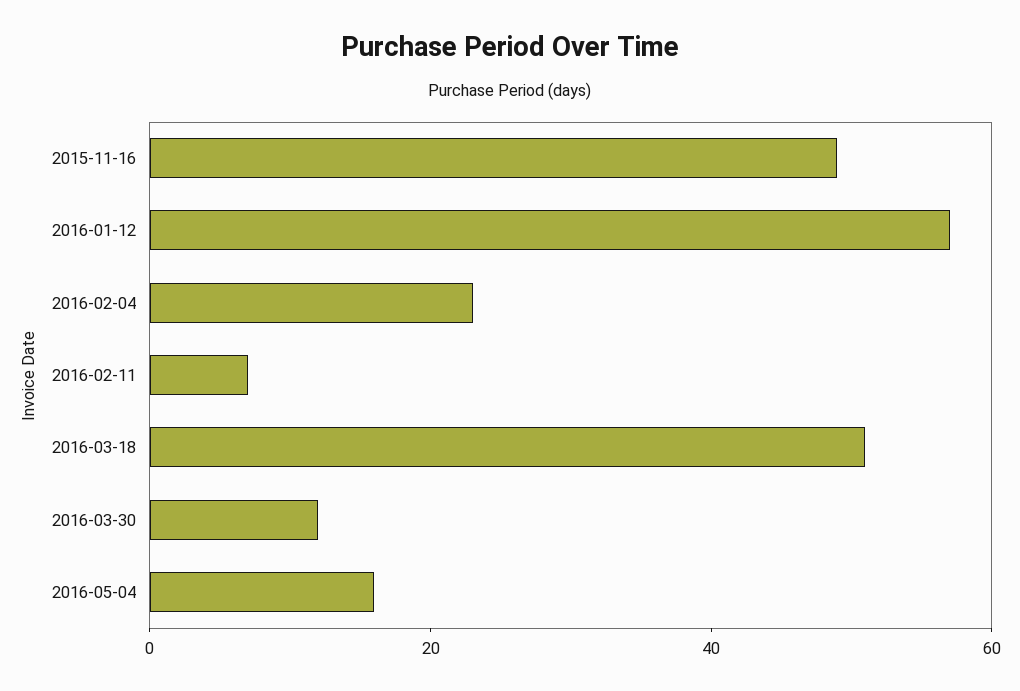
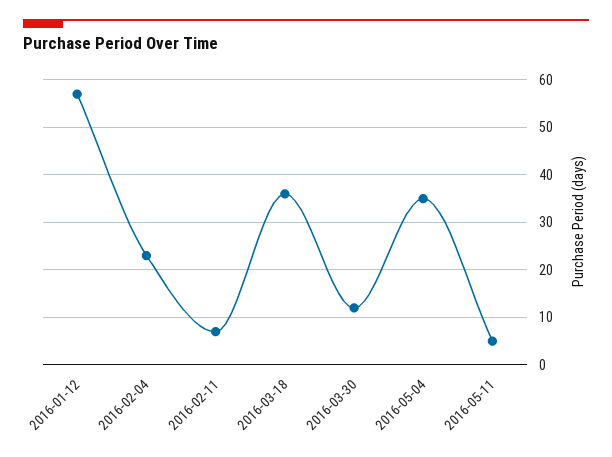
2015-11-16: 50 -> none
2016-03-18: 50 -> 35
2016-05-04: 15 -> 35
2016-05-11: none -> 5

